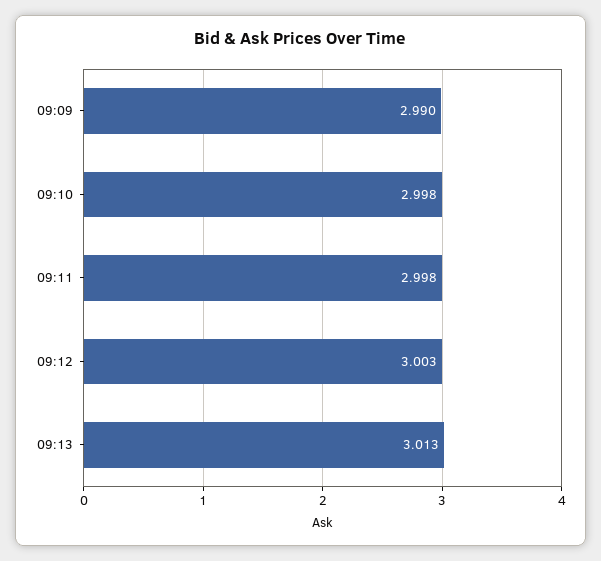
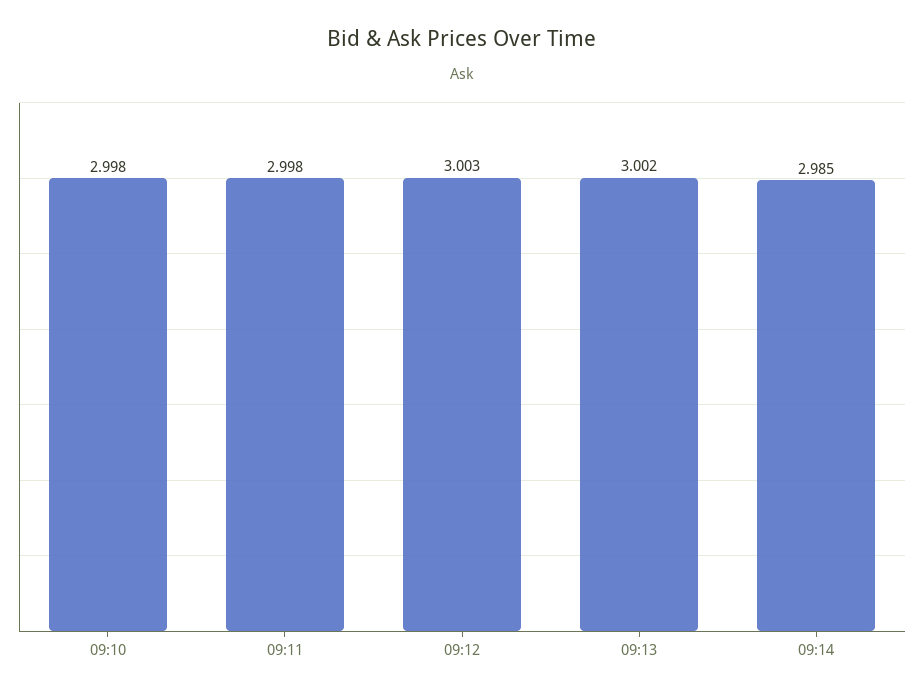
09:09: 2.99 -> none
09:13: 3.013 -> 3.002
09:14: none -> 2.985

